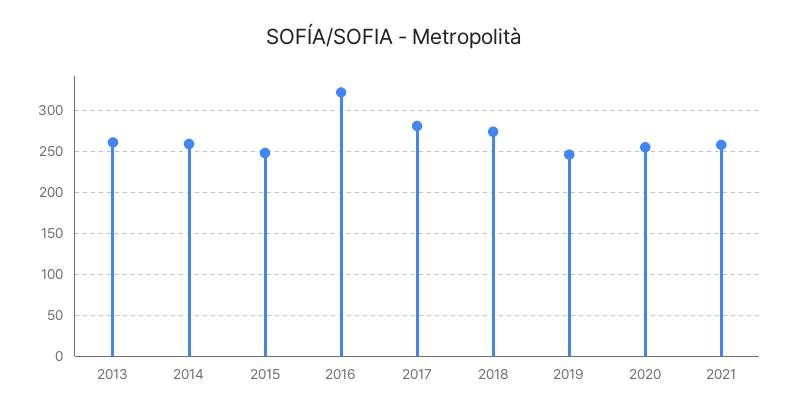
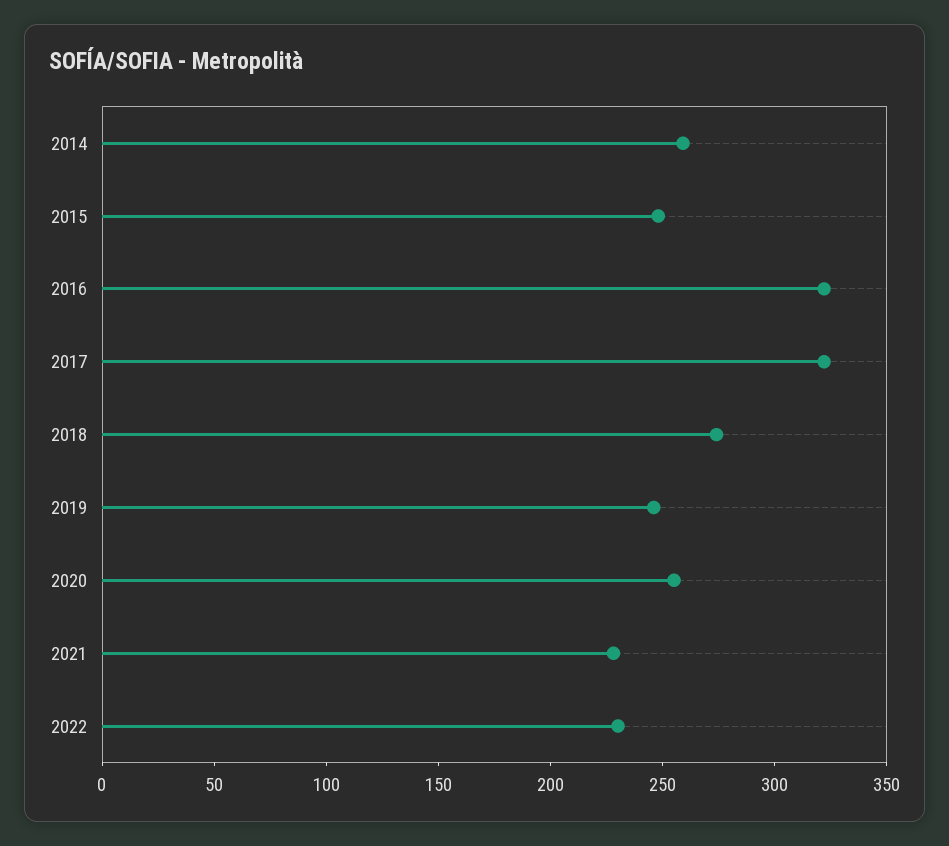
2013: 260 -> none
2017: 280 -> 320
2021: 260 -> 230
2022: none -> 230

